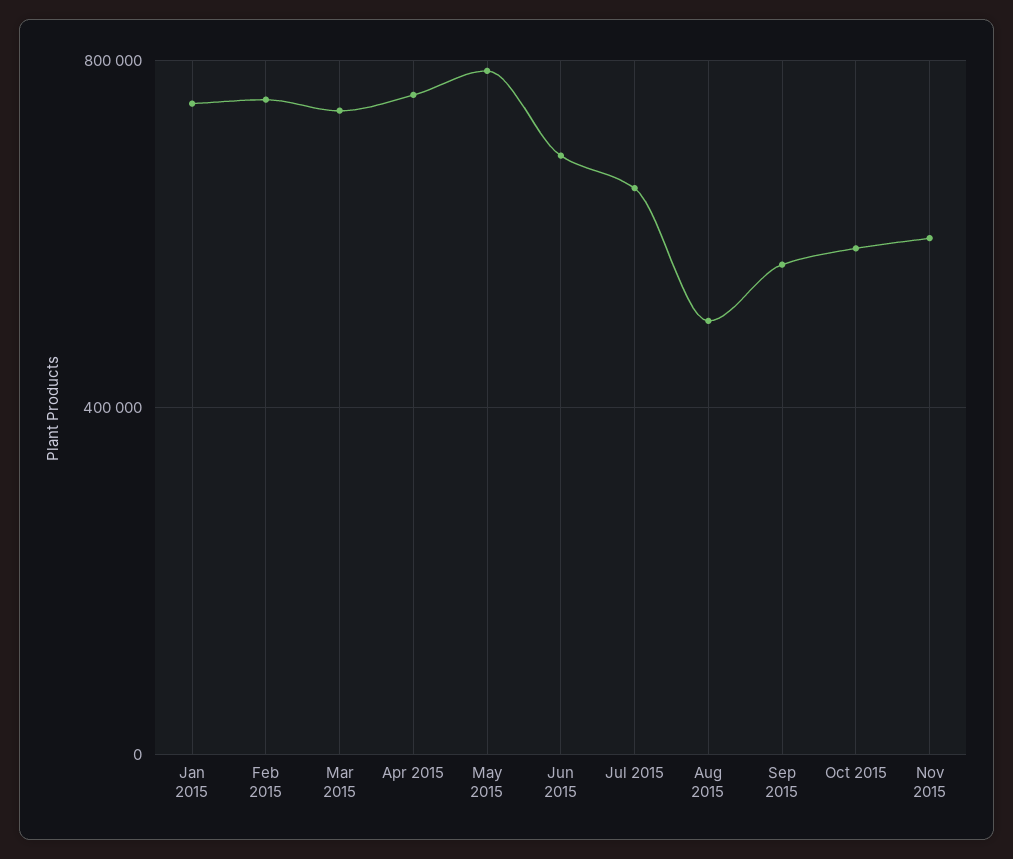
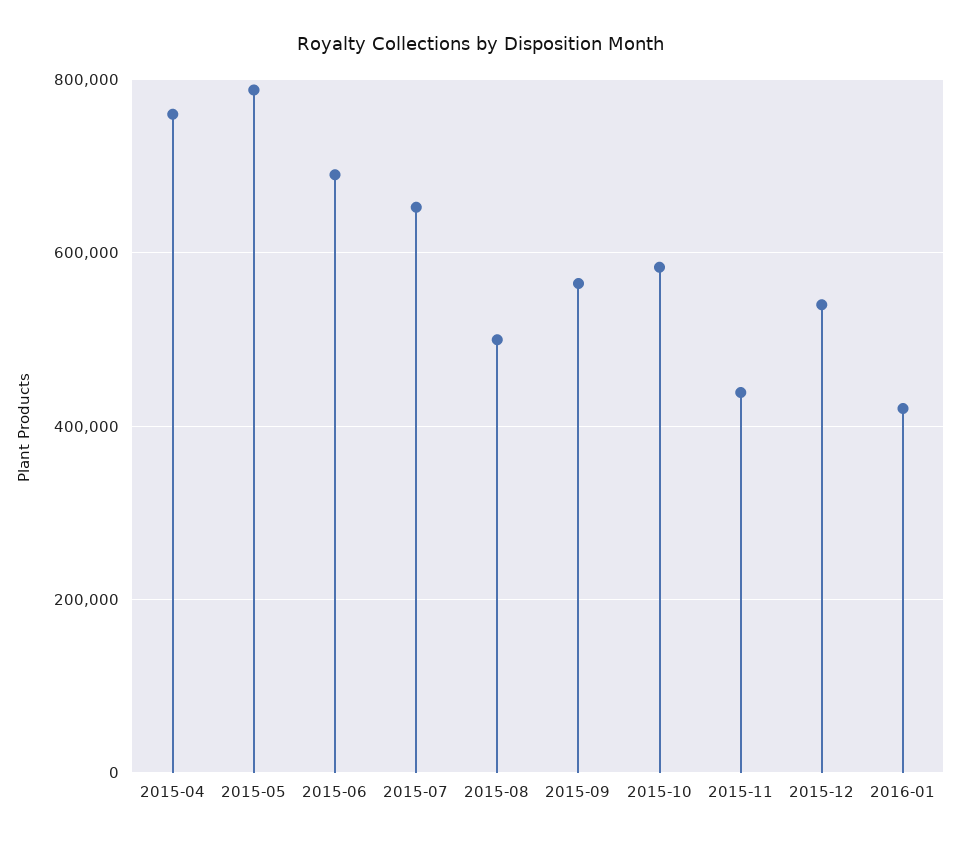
Jan 2015: 750000 -> none
Feb 2015: 750000 -> none
Mar 2015: 750000 -> none
Nov 2015: 600000 -> 440000
2015-12: none -> 540000
2016-01: none -> 420000

